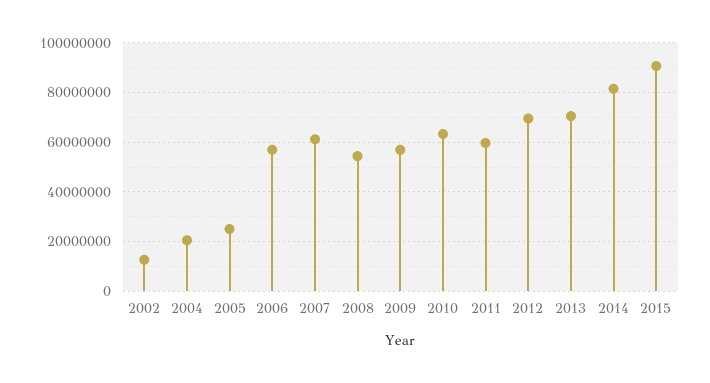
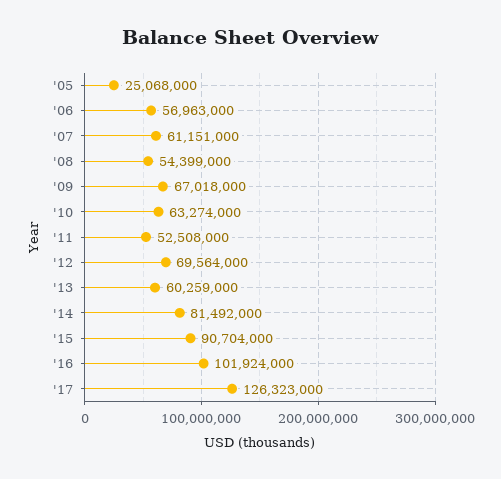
2002: 12500000 -> none
2004: 20000000 -> none
2009: 57500000 -> 67018000
2011: 60000000 -> 52508000
2013: 70000000 -> 60259000
'16: none -> 101924000
'17: none -> 126323000

